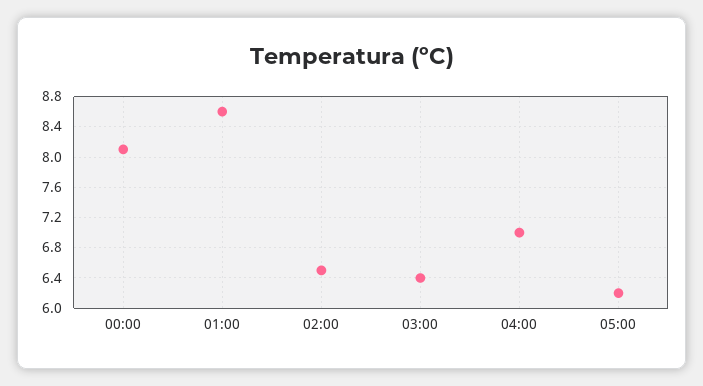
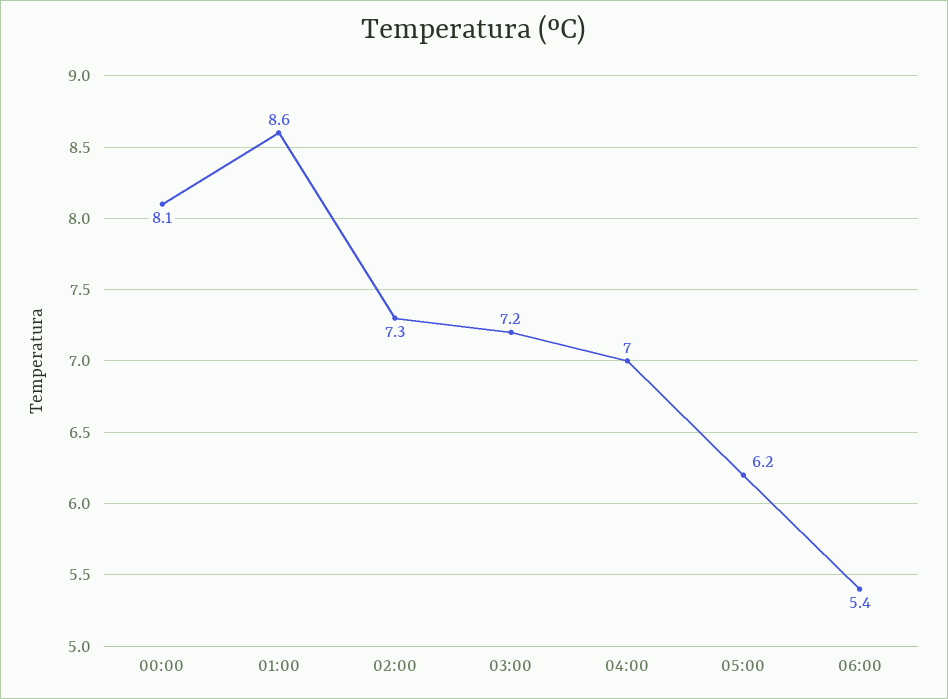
02:00: 6.5 -> 7.3
03:00: 6.4 -> 7.2
06:00: none -> 5.4

